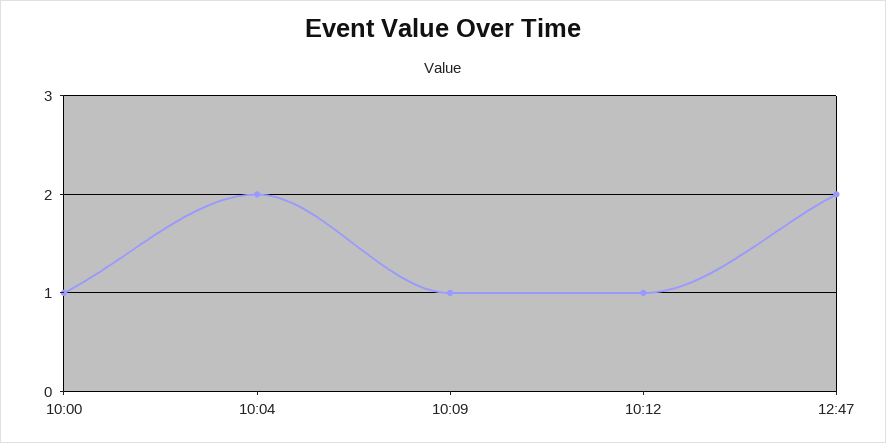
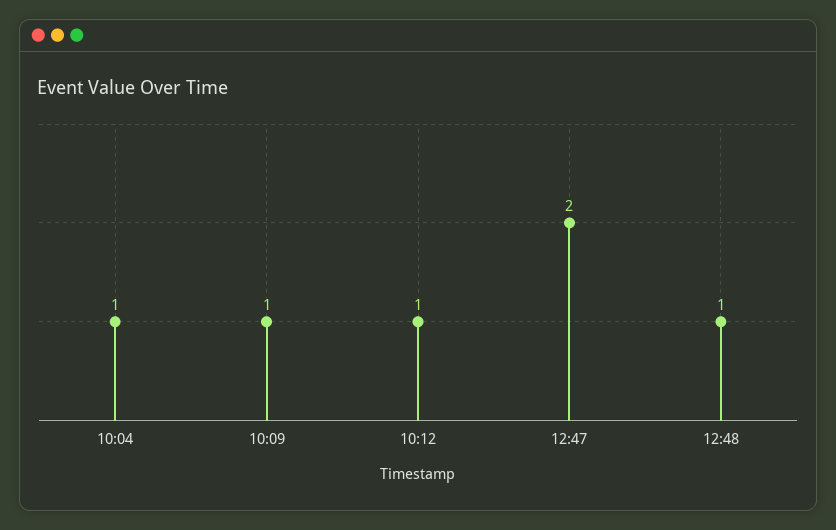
10:00: 1 -> none
10:04: 2 -> 1
12:48: none -> 1

